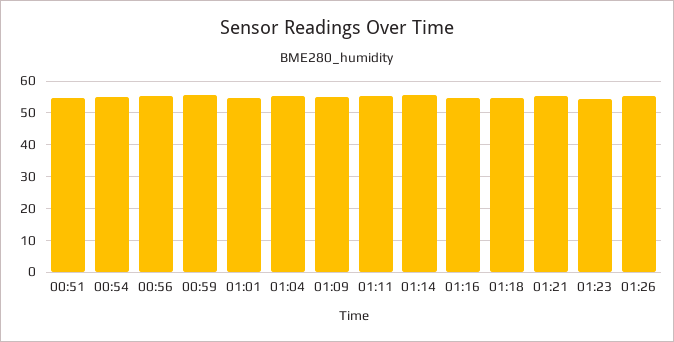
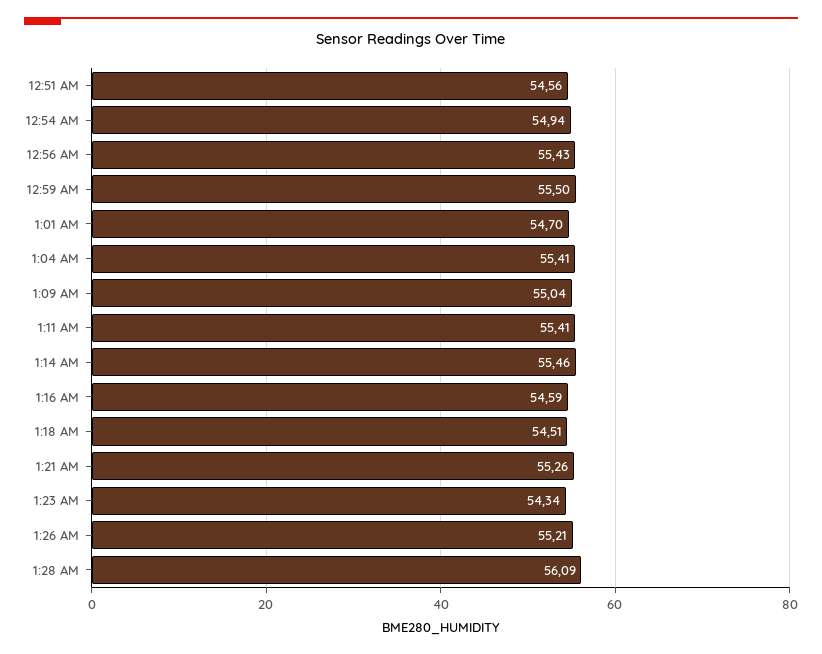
1:28 AM: none -> 56.09

